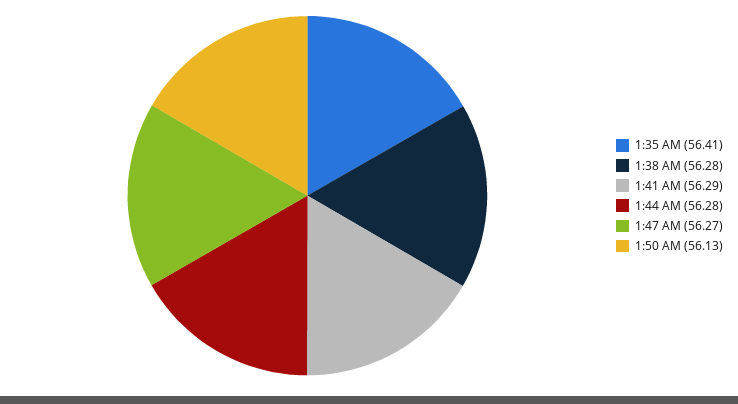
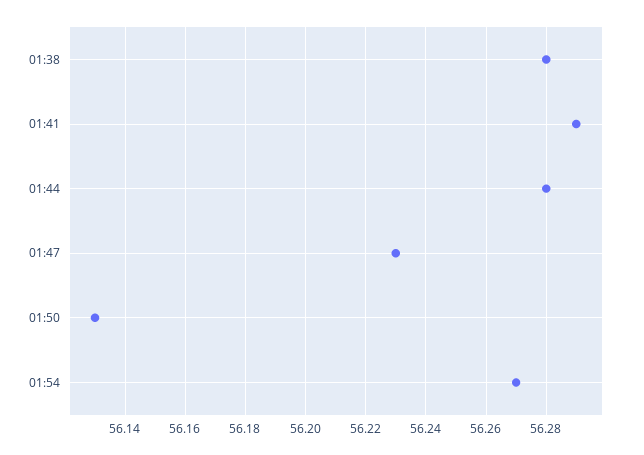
1:35 AM: 56.41 -> none
1:47 AM: 56.27 -> 56.23
01:54: none -> 56.27

